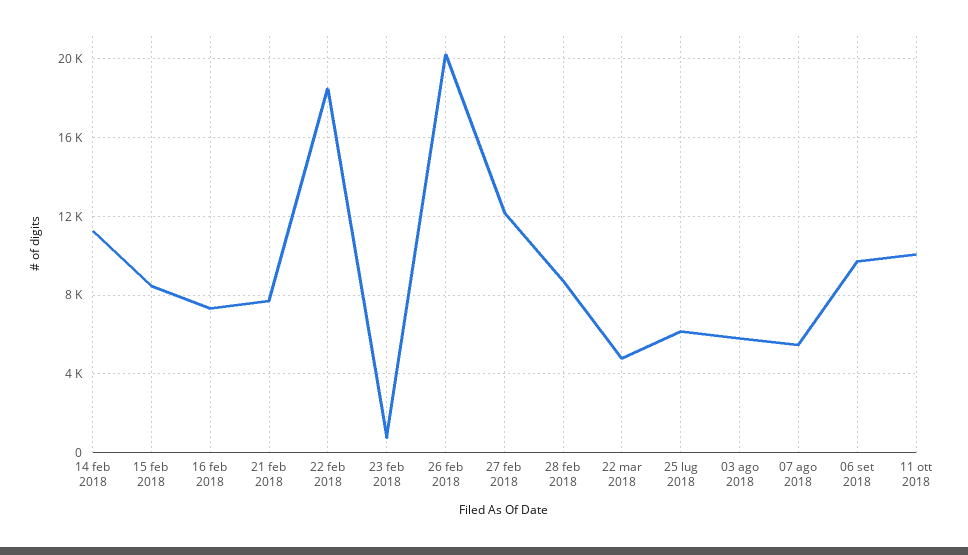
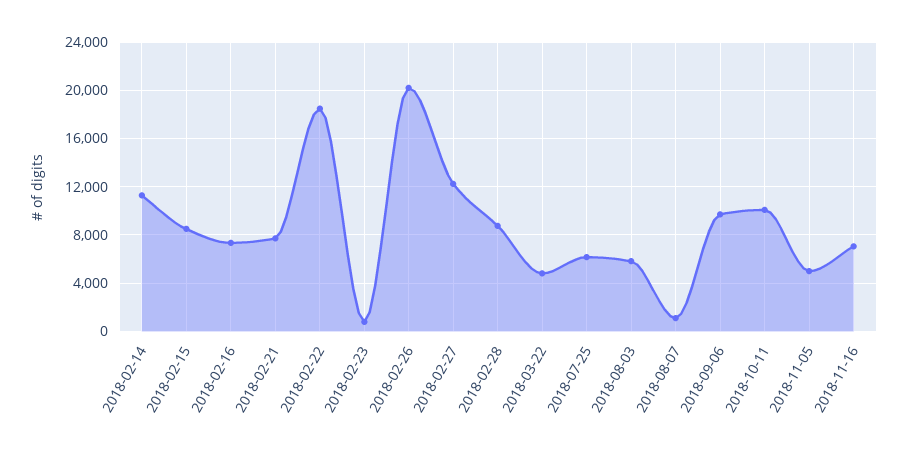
07 ago 2018: 5500 -> 1000
2018-11-05: none -> 5000
2018-11-16: none -> 7000

